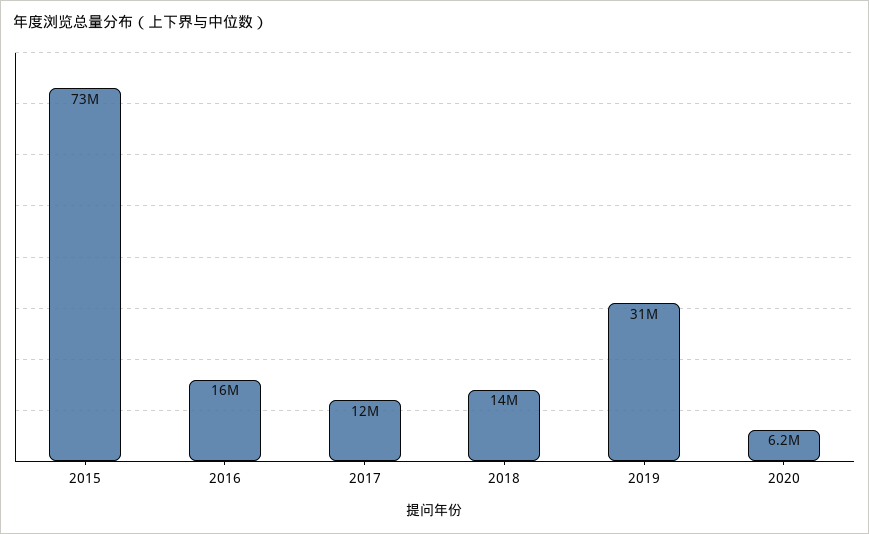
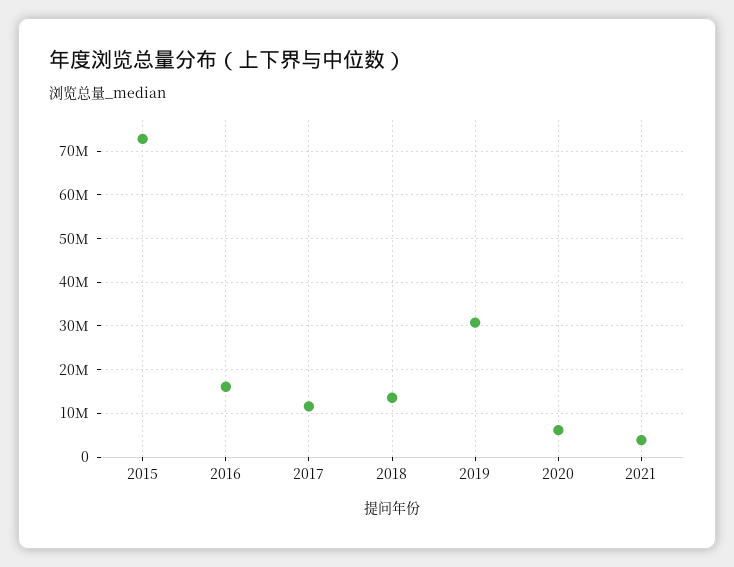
2021: none -> 4000000

